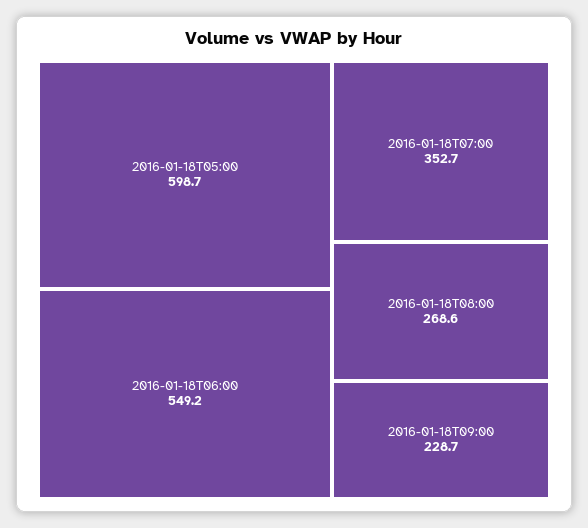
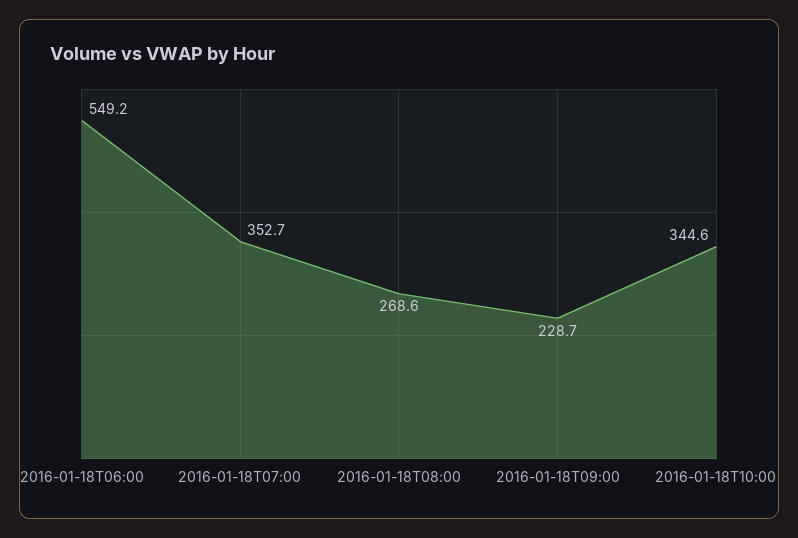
2016-01-18T05:00: 598.7 -> none
2016-01-18T10:00: none -> 344.6

